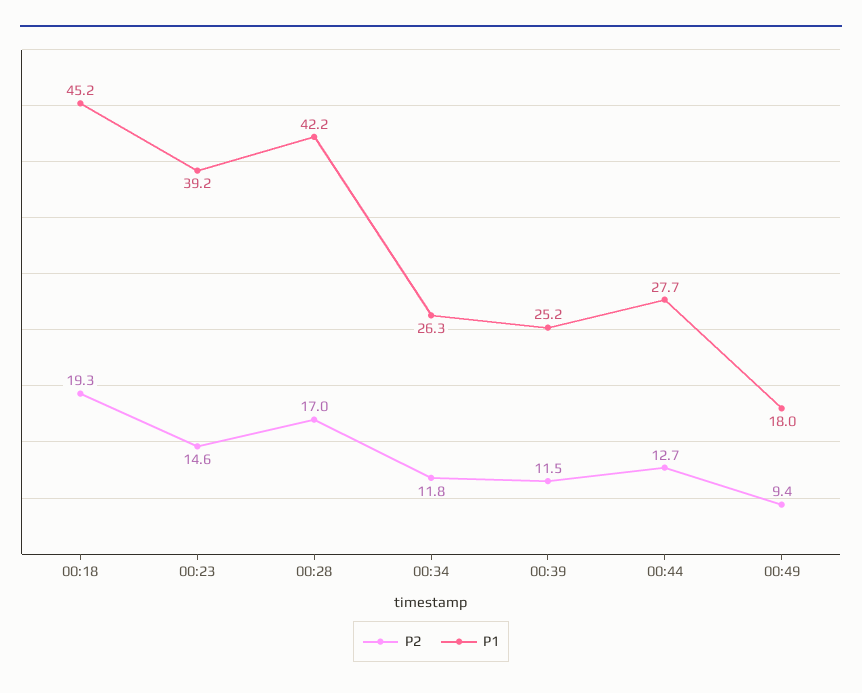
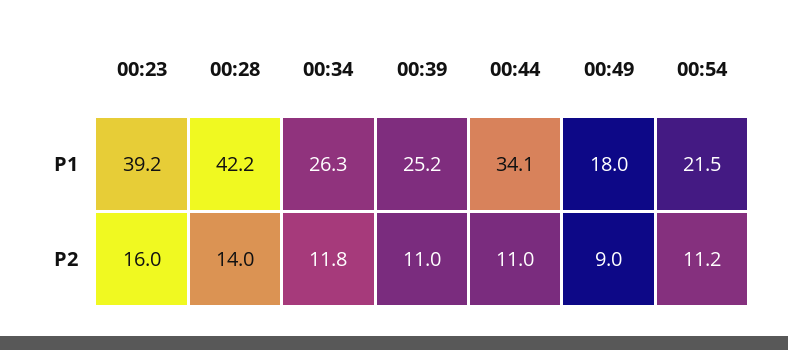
P2, 00:18: 19.3 -> none
P1, 00:18: 45.2 -> none
P2, 00:23: 14.6 -> 16
P2, 00:28: 17 -> 14
P2, 00:39: 11.5 -> 11
P2, 00:44: 12.7 -> 11
P1, 00:44: 27.7 -> 34.1
P2, 00:49: 9.4 -> 9
P1, 00:54: none -> 21.5
P2, 00:54: none -> 11.2

